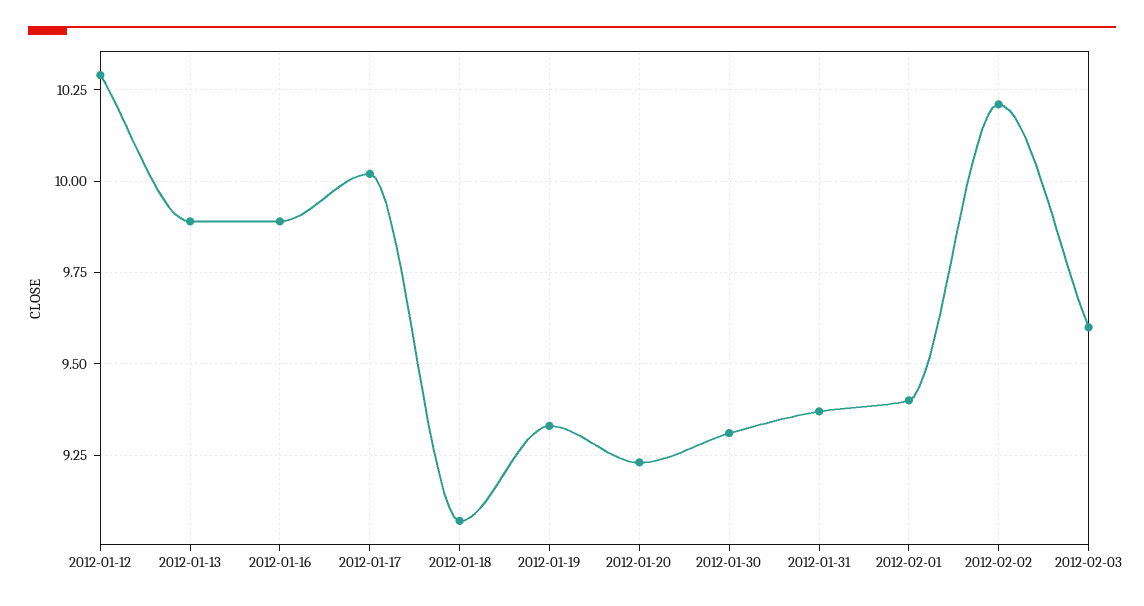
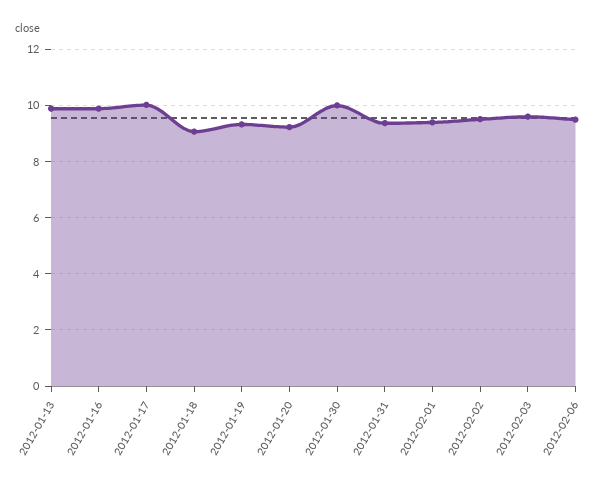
2012-01-12: 10.3 -> none
2012-01-30: 9.3 -> 10
2012-02-02: 10.2 -> 9.5
2012-02-06: none -> 9.5

